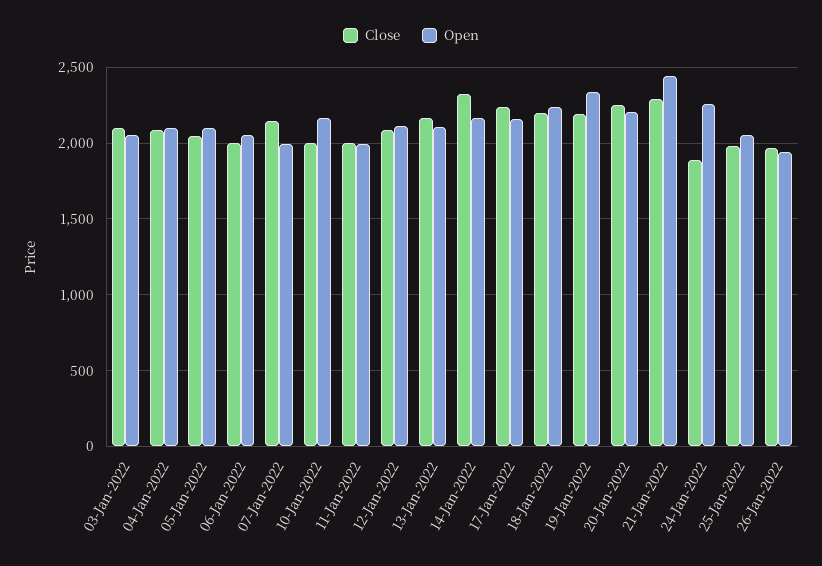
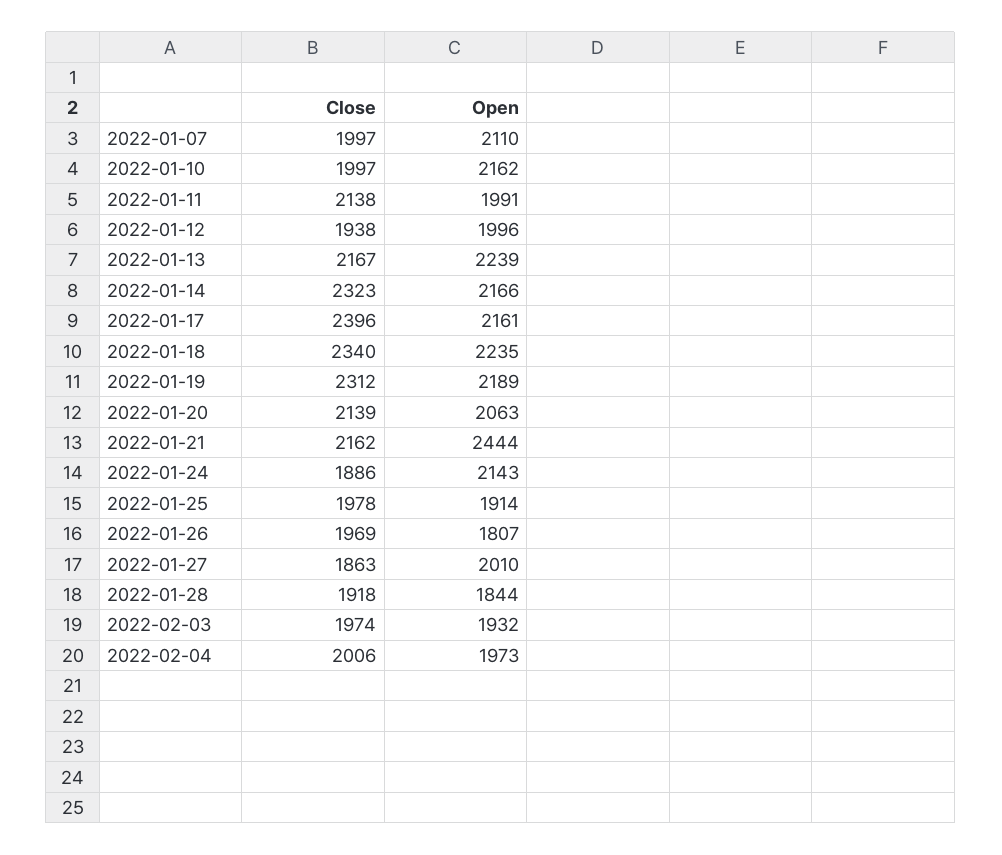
Close, 03-Jan-2022: 2100 -> none
Open, 03-Jan-2022: 2050 -> none
Close, 04-Jan-2022: 2100 -> none
Open, 04-Jan-2022: 2100 -> none
Close, 05-Jan-2022: 2050 -> none
Open, 05-Jan-2022: 2100 -> none
Close, 06-Jan-2022: 2000 -> none
Open, 06-Jan-2022: 2050 -> none
Close, 07-Jan-2022: 2150 -> 1997
Open, 07-Jan-2022: 2000 -> 2110
Close, 11-Jan-2022: 2000 -> 2138
Close, 12-Jan-2022: 2100 -> 1938
Open, 12-Jan-2022: 2100 -> 1996
Open, 13-Jan-2022: 2100 -> 2239
Close, 17-Jan-2022: 2250 -> 2396
Close, 18-Jan-2022: 2200 -> 2340
Close, 19-Jan-2022: 2200 -> 2312
Open, 19-Jan-2022: 2350 -> 2189
Close, 20-Jan-2022: 2250 -> 2139
Open, 20-Jan-2022: 2200 -> 2063
Close, 21-Jan-2022: 2300 -> 2162
Open, 24-Jan-2022: 2250 -> 2143
Open, 25-Jan-2022: 2050 -> 1914
Open, 26-Jan-2022: 1950 -> 1807
Close, 2022-01-27: none -> 1863
Open, 2022-01-27: none -> 2010
Close, 2022-01-28: none -> 1918
Open, 2022-01-28: none -> 1844
Close, 2022-02-03: none -> 1974
Open, 2022-02-03: none -> 1932
Close, 2022-02-04: none -> 2006
Open, 2022-02-04: none -> 1973

